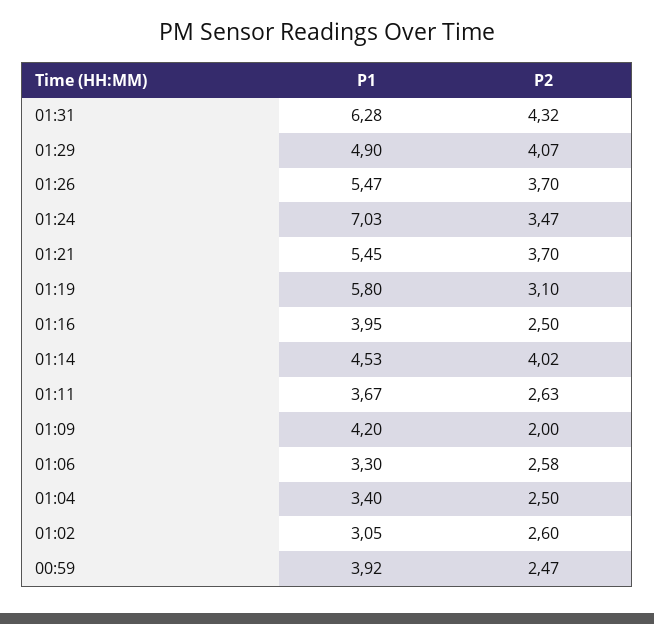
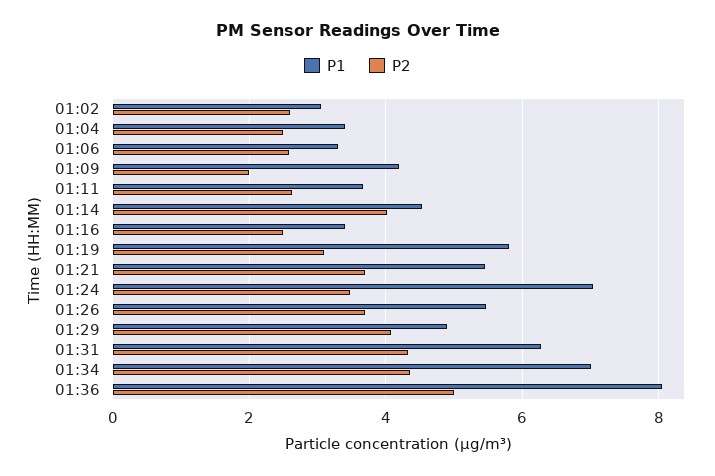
P1, 01:16: 3.95 -> 3.4
P1, 00:59: 3.92 -> none
P2, 00:59: 2.47 -> none
P1, 01:34: none -> 7
P2, 01:34: none -> 4.4
P1, 01:36: none -> 8
P2, 01:36: none -> 5

